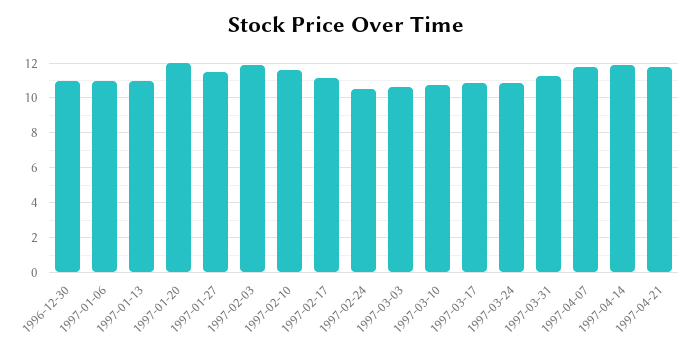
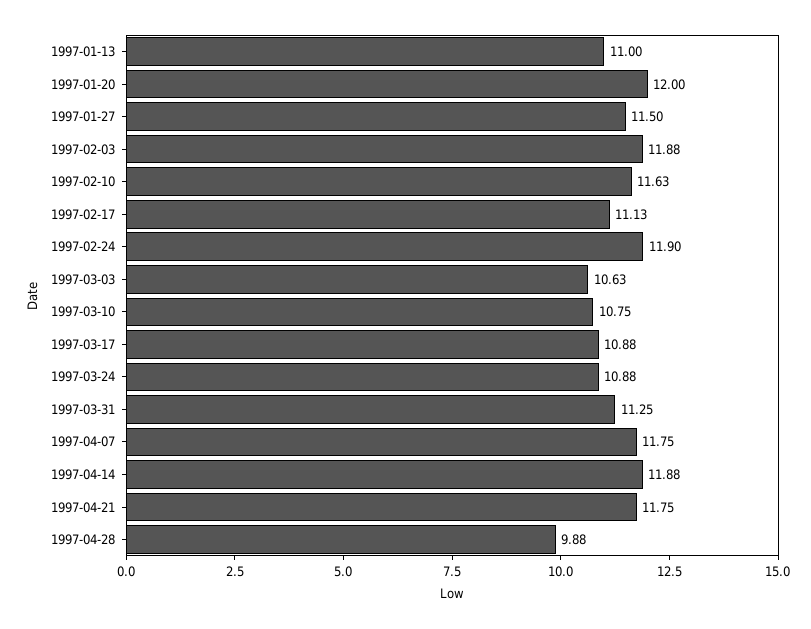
1996-12-30: 11 -> none
1997-01-06: 11 -> none
1997-02-24: 10.5 -> 11.9
1997-04-28: none -> 9.88

